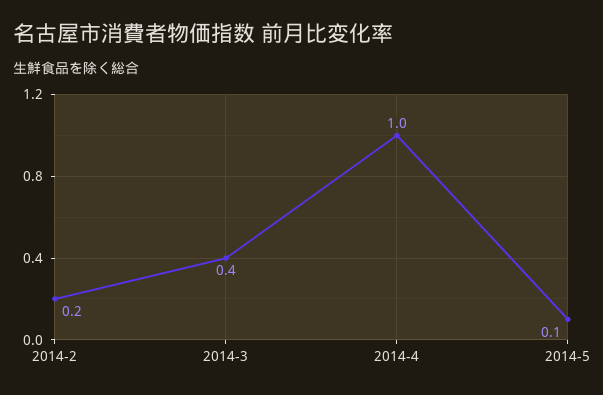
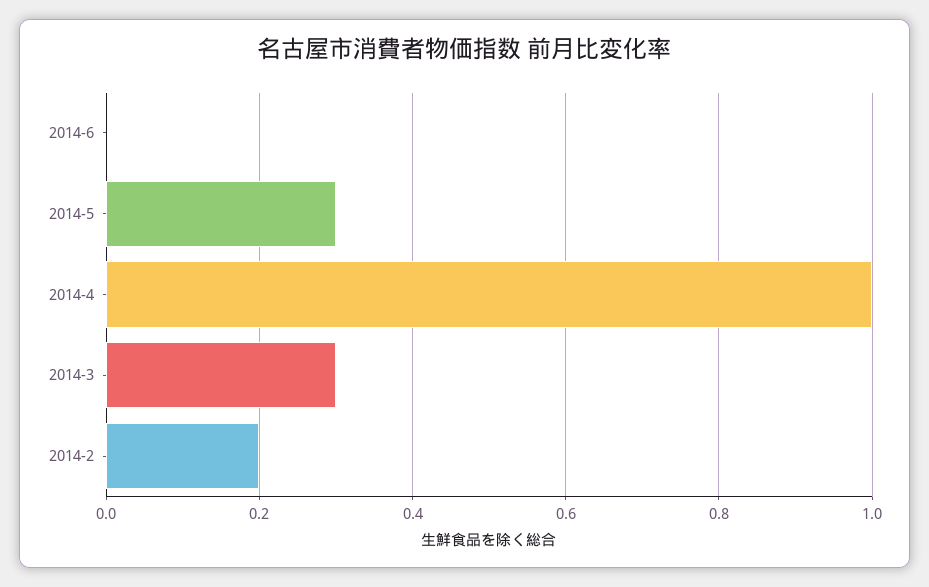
2014-3: 0.4 -> 0.3
2014-5: 0.1 -> 0.3
2014-6: none -> 0

